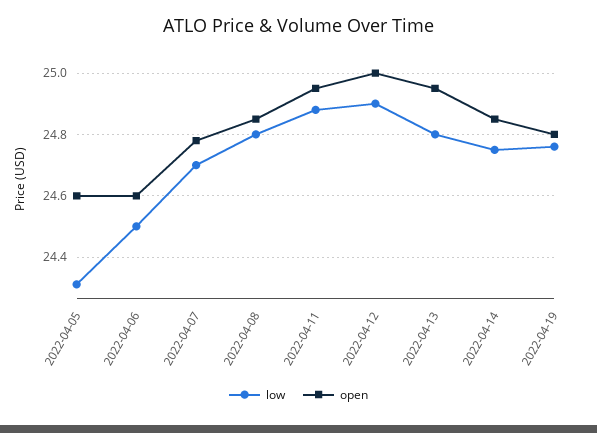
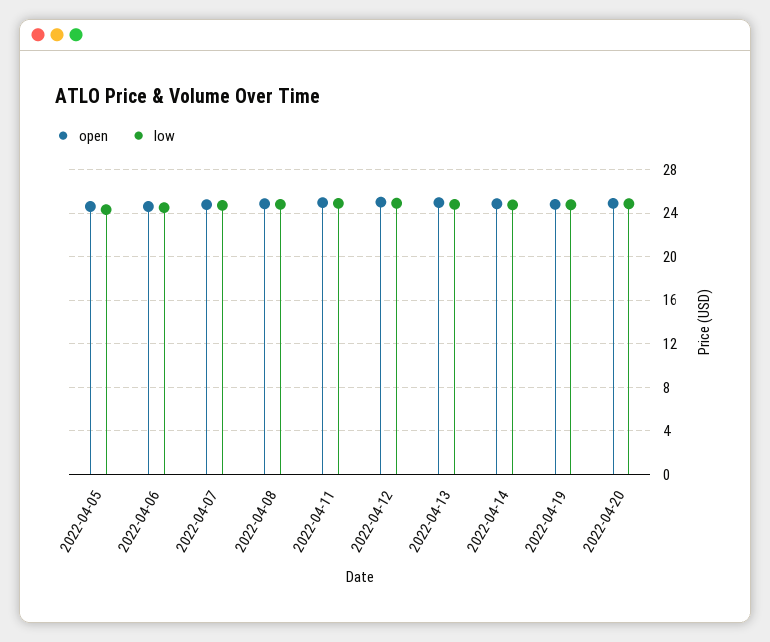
open, 2022-04-20: none -> 25
low, 2022-04-20: none -> 25

